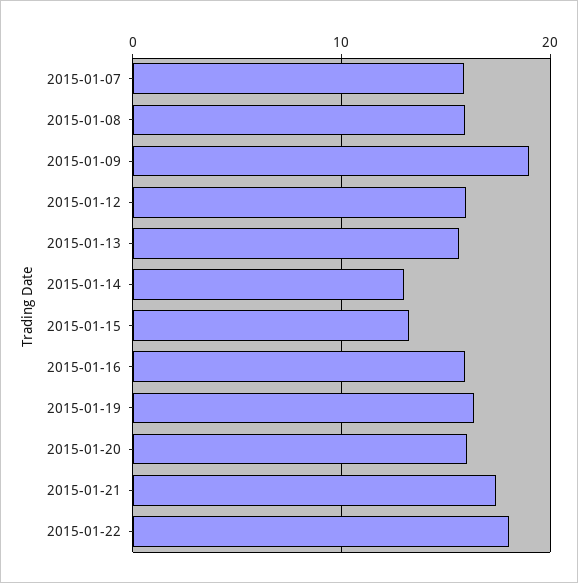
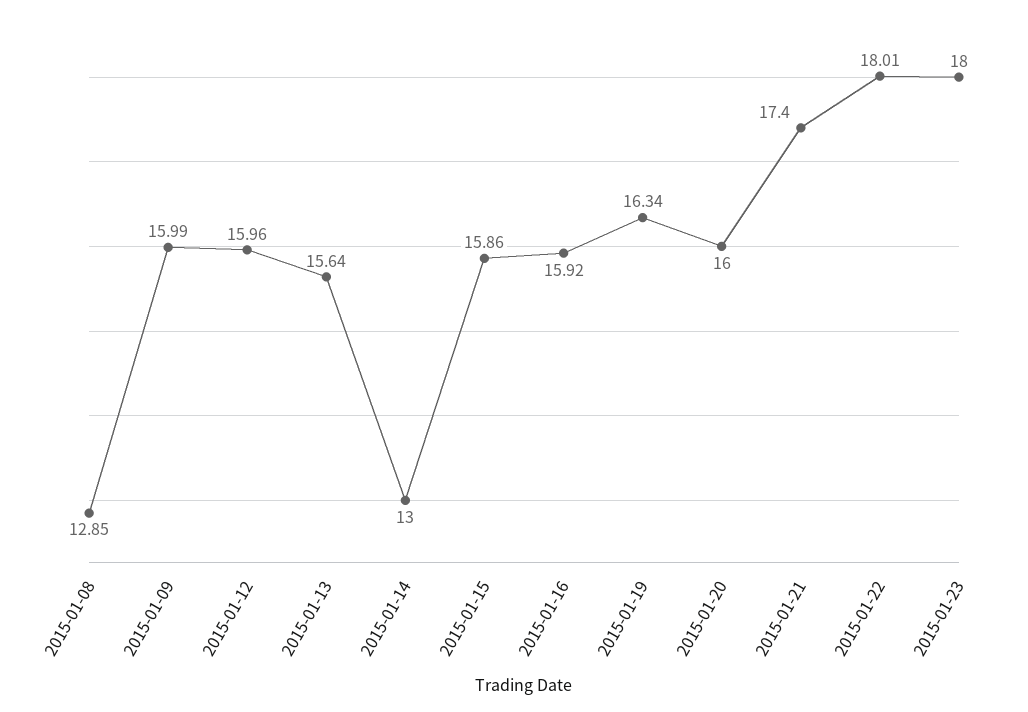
2015-01-07: 16 -> none
2015-01-08: 16 -> 12.85
2015-01-09: 19 -> 15.99
2015-01-15: 13 -> 15.86
2015-01-23: none -> 18

